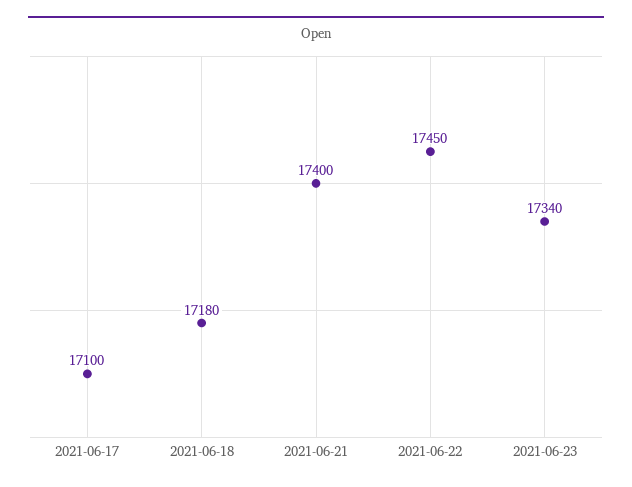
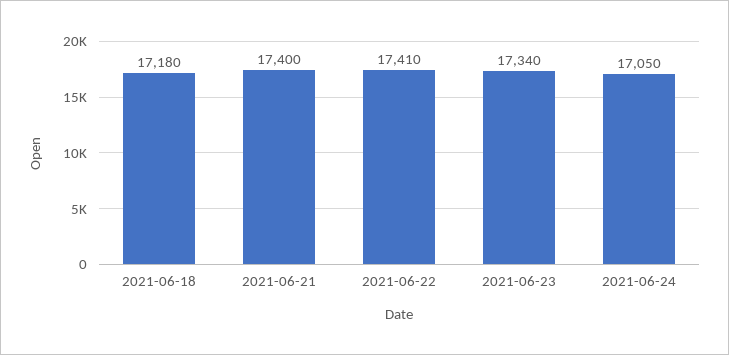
2021-06-17: 17100 -> none
2021-06-22: 17450 -> 17410
2021-06-24: none -> 17050

